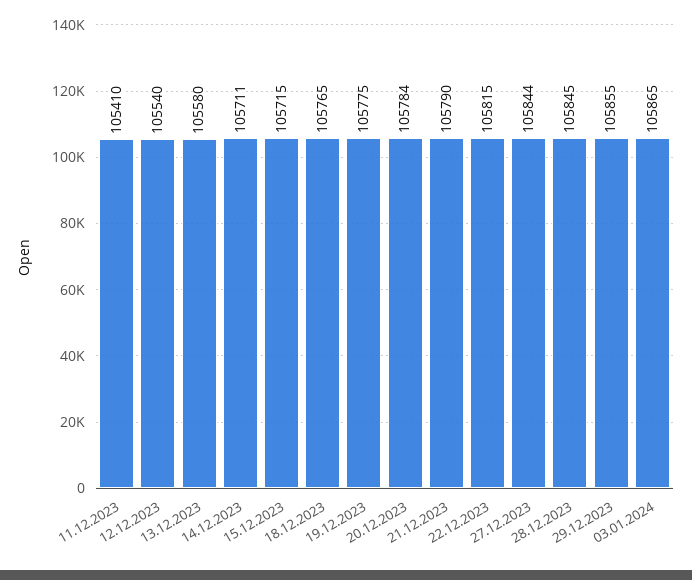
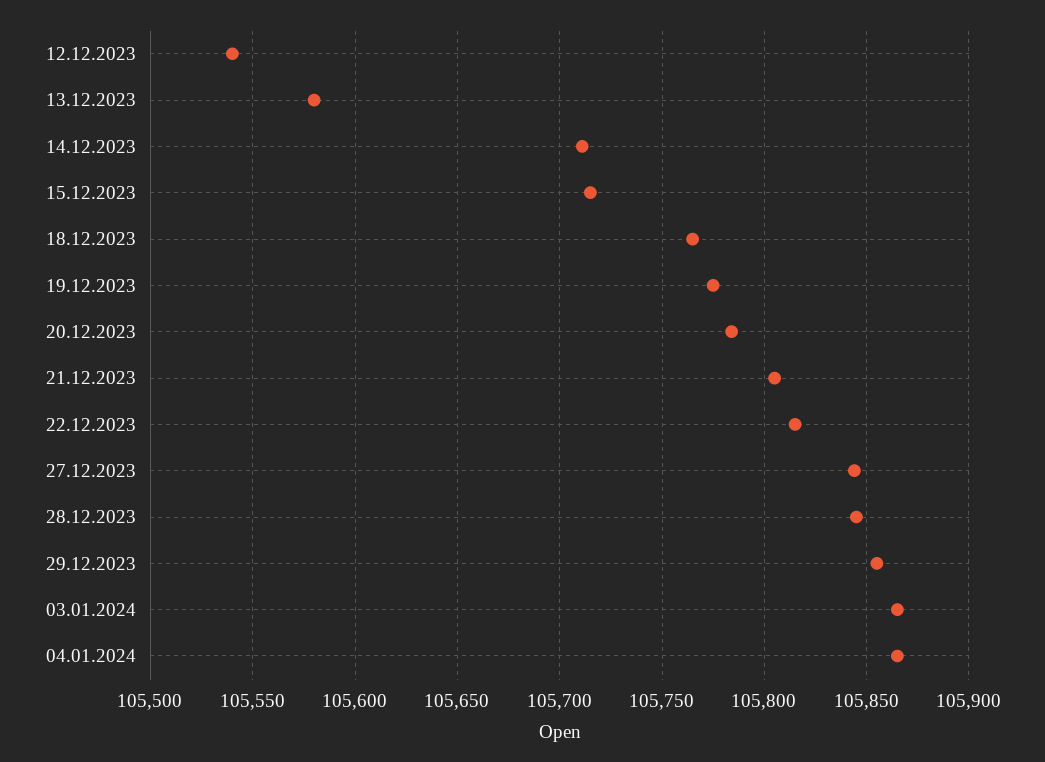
11.12.2023: 105410 -> none
21.12.2023: 105790 -> 105805
04.01.2024: none -> 105865

